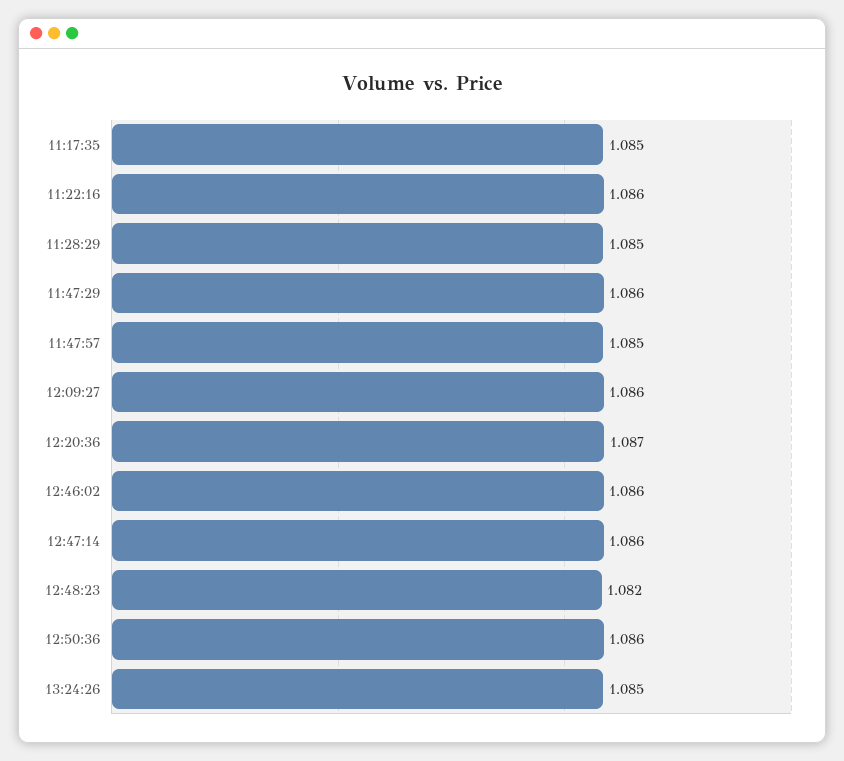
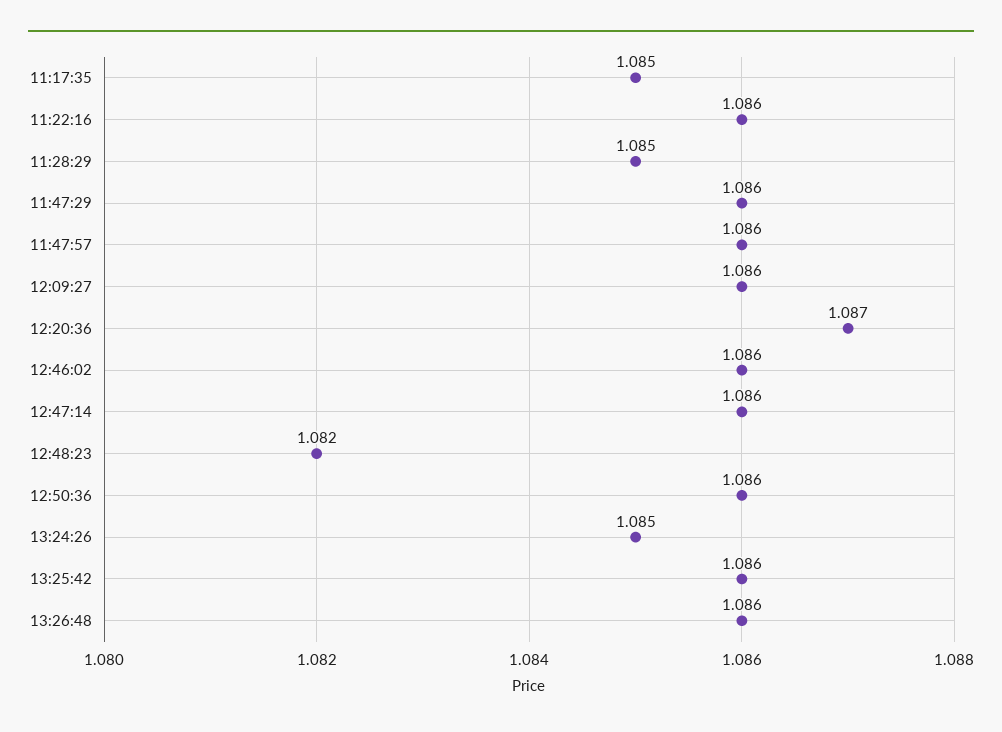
11:47:57: 1.085 -> 1.086
13:25:42: none -> 1.086
13:26:48: none -> 1.086

